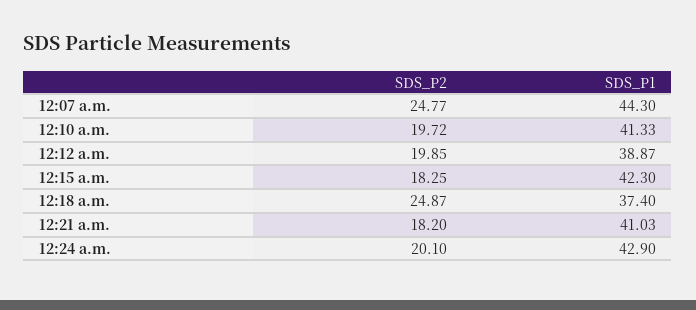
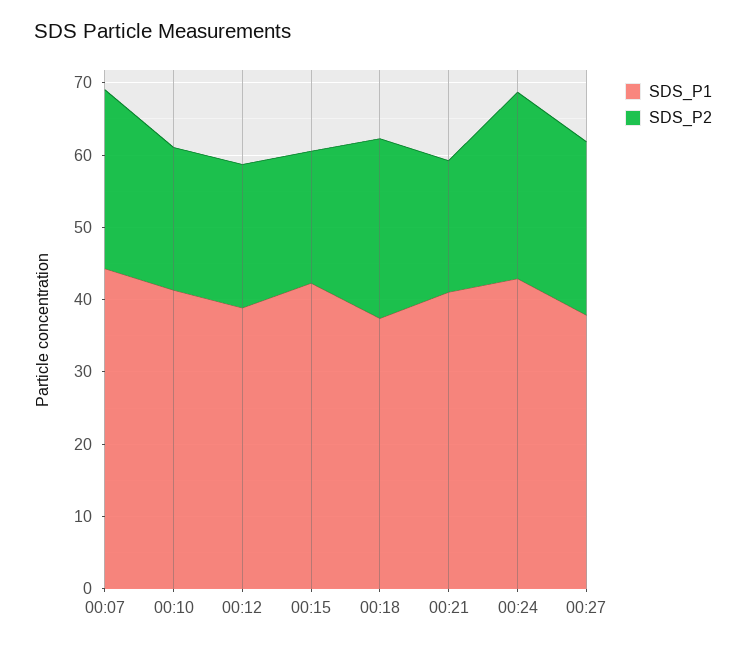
SDS_P2, 12:24 a.m.: 20.1 -> 26
SDS_P1, 00:27: none -> 38
SDS_P2, 00:27: none -> 24

